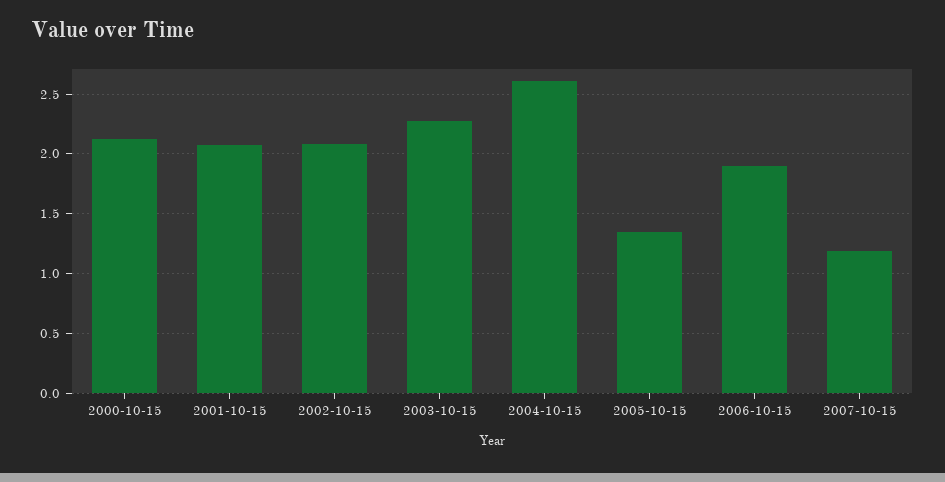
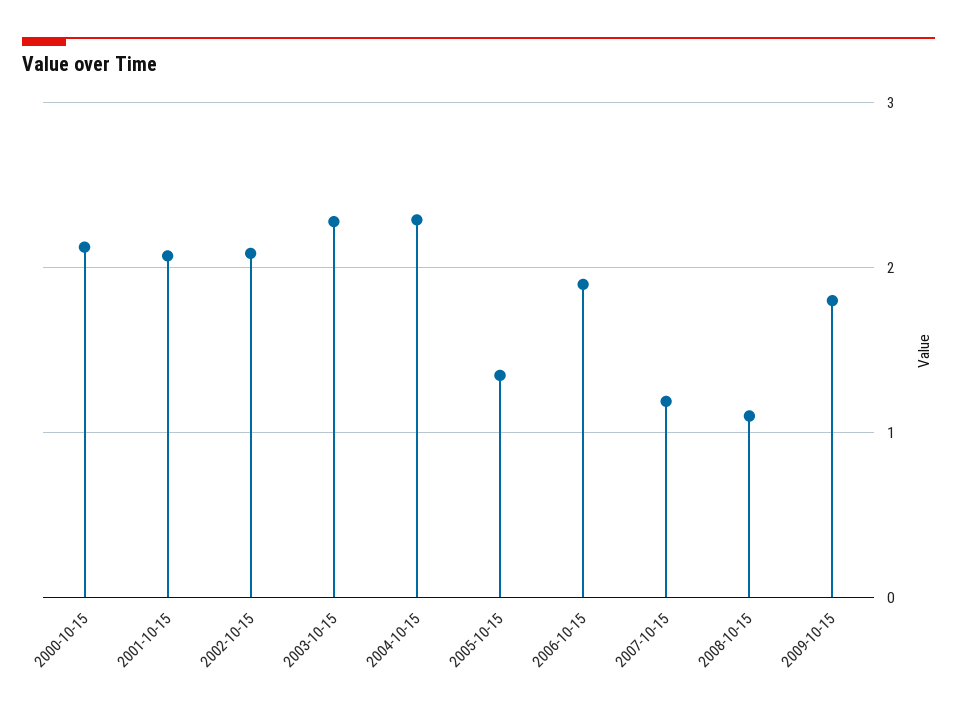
2004-10-15: 2.6 -> 2.3
2008-10-15: none -> 1.1
2009-10-15: none -> 1.8

